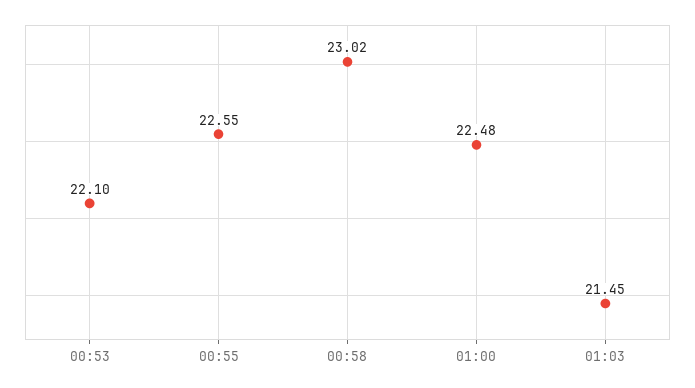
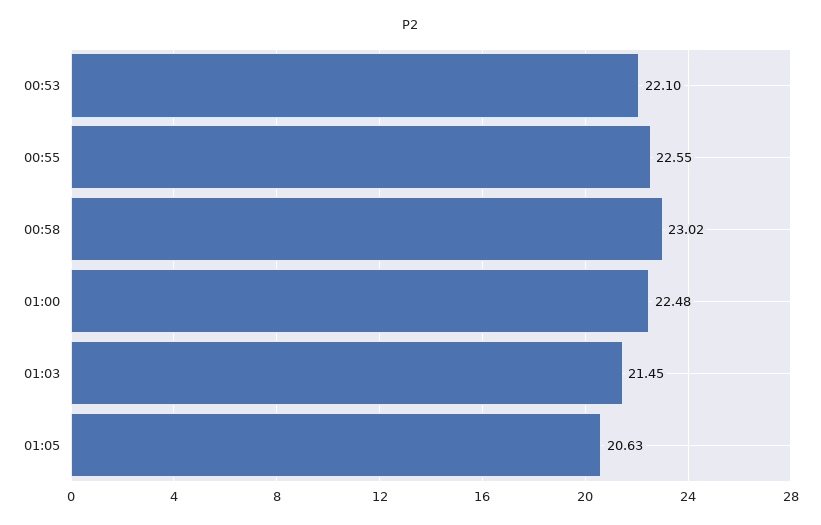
01:05: none -> 20.63

